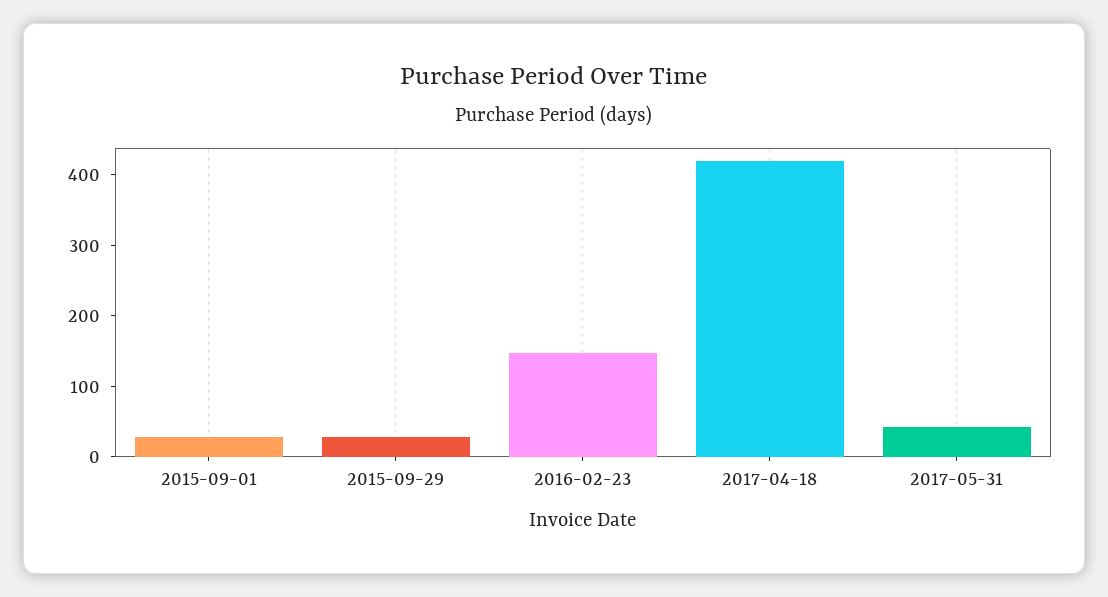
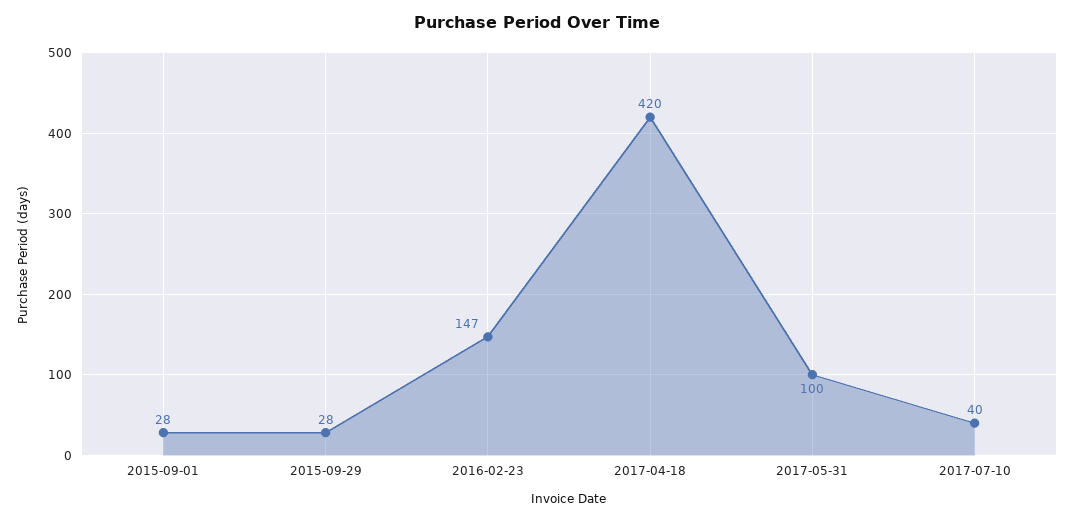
2017-05-31: 40 -> 100
2017-07-10: none -> 40

